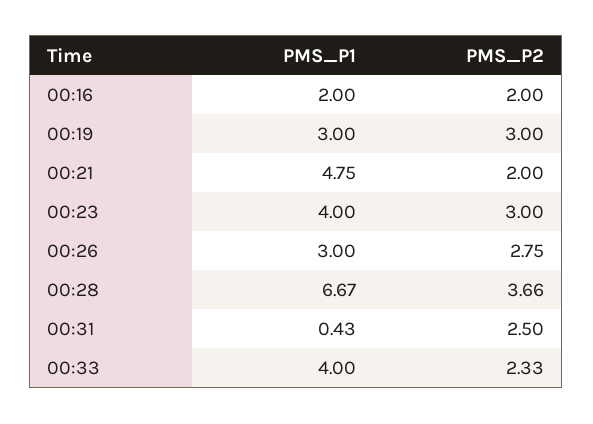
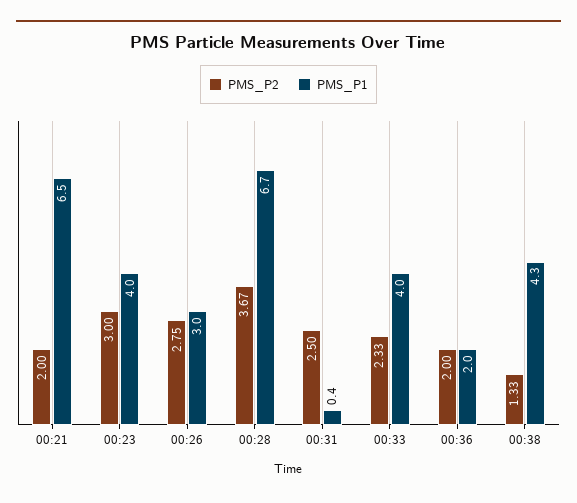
PMS_P1, 00:16: 2 -> none
PMS_P2, 00:16: 2 -> none
PMS_P1, 00:19: 3 -> none
PMS_P2, 00:19: 3 -> none
PMS_P1, 00:21: 4.75 -> 6.5
PMS_P2, 00:28: 3.66 -> 3.67
PMS_P2, 00:36: none -> 2
PMS_P1, 00:36: none -> 2
PMS_P2, 00:38: none -> 1.33
PMS_P1, 00:38: none -> 4.3

